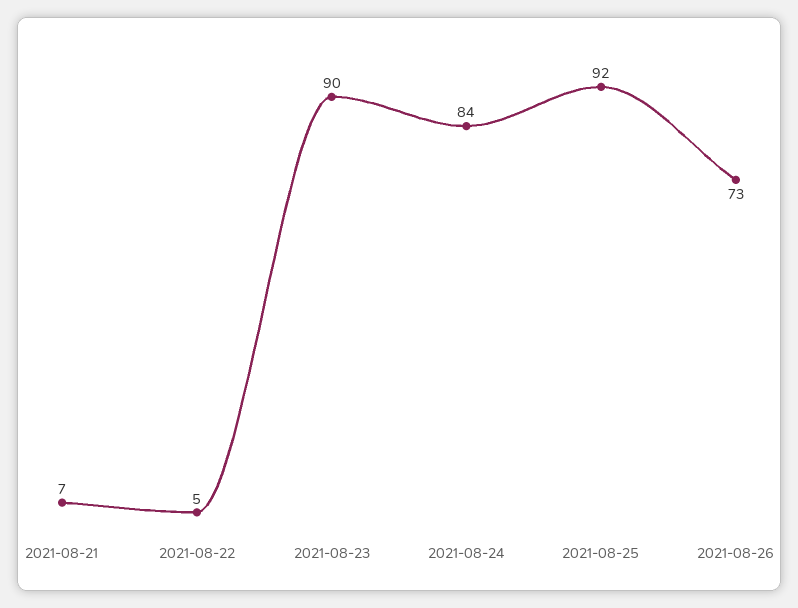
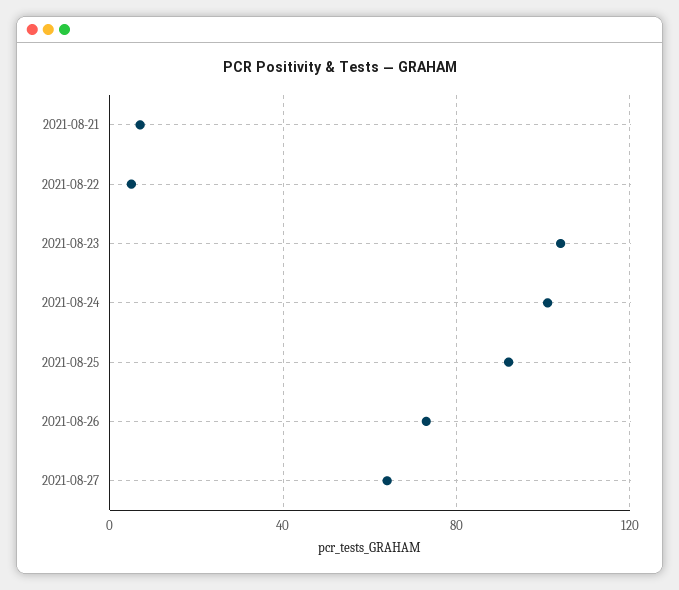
2021-08-23: 90 -> 105
2021-08-24: 84 -> 100
2021-08-27: none -> 65

